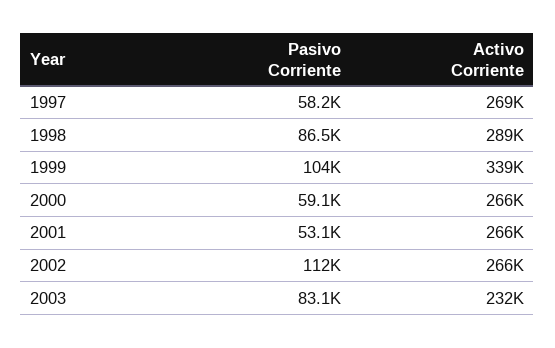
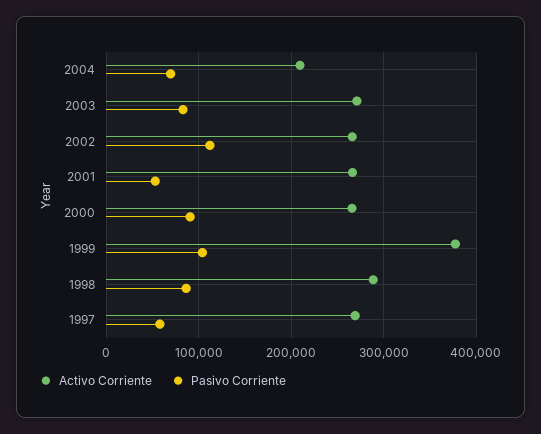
Activo Corriente, 1999: 339000 -> 380000
Pasivo Corriente, 2000: 59100 -> 90000
Activo Corriente, 2003: 232000 -> 270000
Activo Corriente, 2004: none -> 210000
Pasivo Corriente, 2004: none -> 70000

